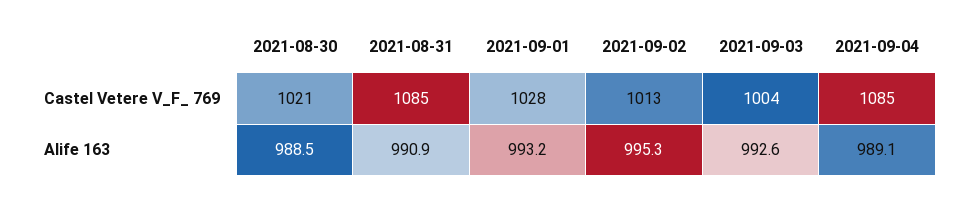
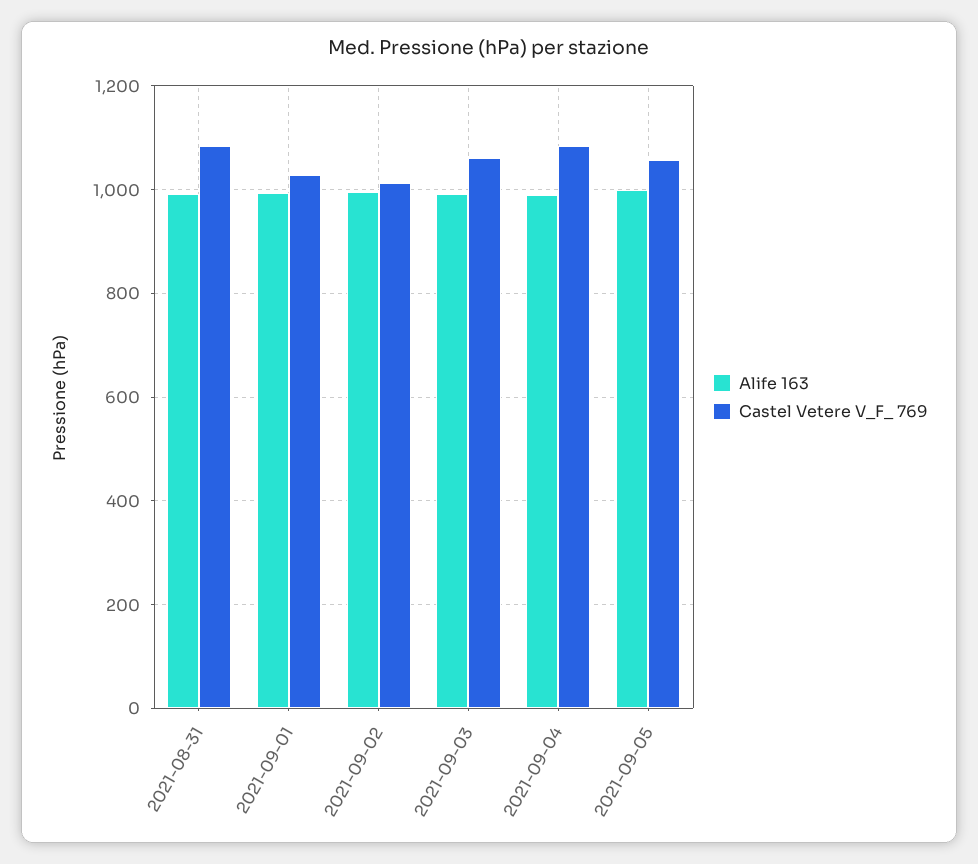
Castel Vetere V_F_ 769, 2021-08-30: 1021 -> none
Castel Vetere V_F_ 769, 2021-09-03: 1004 -> 1060
Alife 163, 2021-08-30: 988.5 -> none
Alife 163, 2021-09-05: none -> 1000
Castel Vetere V_F_ 769, 2021-09-05: none -> 1060

